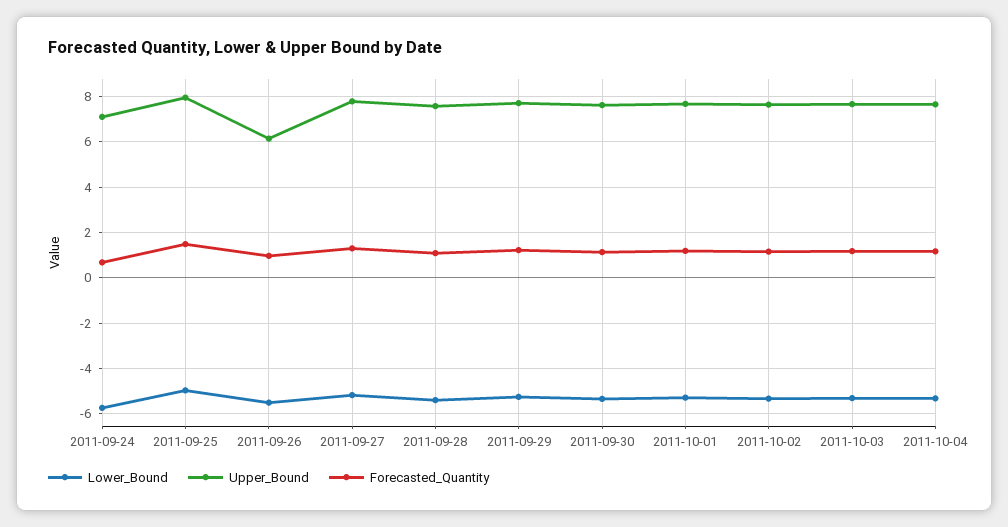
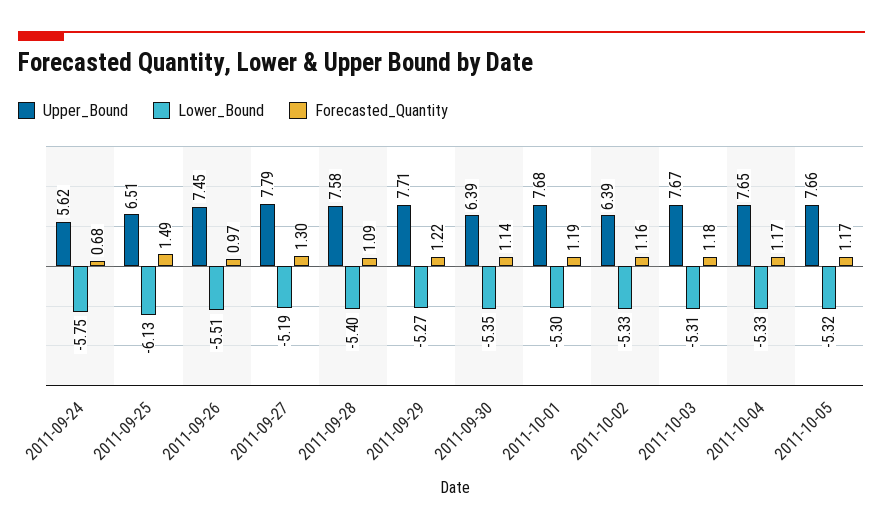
Upper_Bound, 2011-09-24: 7 -> 5.62
Lower_Bound, 2011-09-25: -5 -> -6.13
Upper_Bound, 2011-09-25: 8 -> 6.51
Upper_Bound, 2011-09-26: 6 -> 7.45
Upper_Bound, 2011-09-30: 7.5 -> 6.39
Upper_Bound, 2011-10-02: 7.5 -> 6.39
Upper_Bound, 2011-10-05: none -> 7.66
Lower_Bound, 2011-10-05: none -> -5.32
Forecasted_Quantity, 2011-10-05: none -> 1.17

